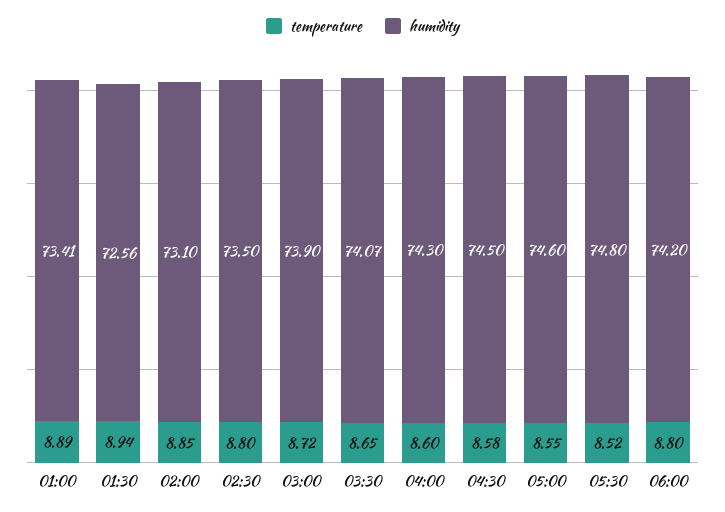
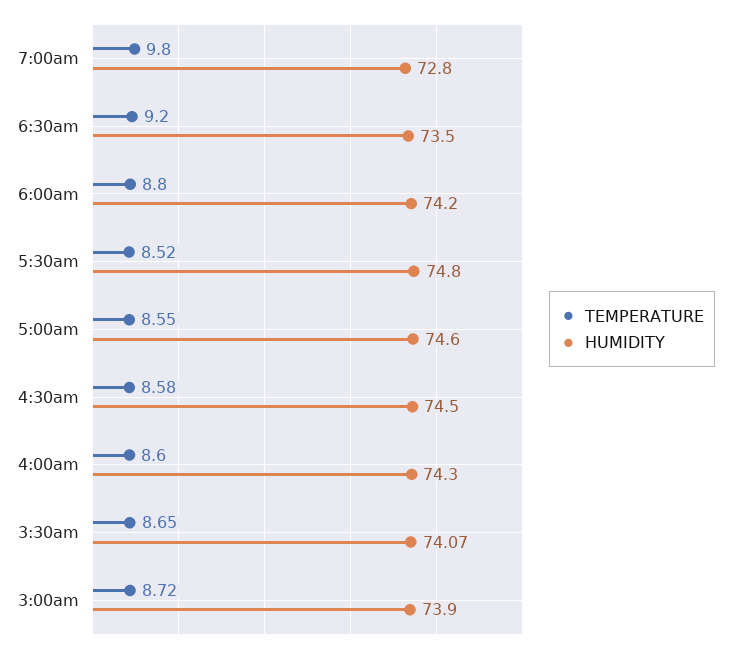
temperature, 01:00: 8.89 -> none
humidity, 01:00: 73.41 -> none
temperature, 01:30: 8.94 -> none
humidity, 01:30: 72.56 -> none
temperature, 02:00: 8.85 -> none
humidity, 02:00: 73.1 -> none
temperature, 02:30: 8.8 -> none
humidity, 02:30: 73.5 -> none
temperature, 7:00am: none -> 9.8
humidity, 7:00am: none -> 72.8
temperature, 6:30am: none -> 9.2
humidity, 6:30am: none -> 73.5

